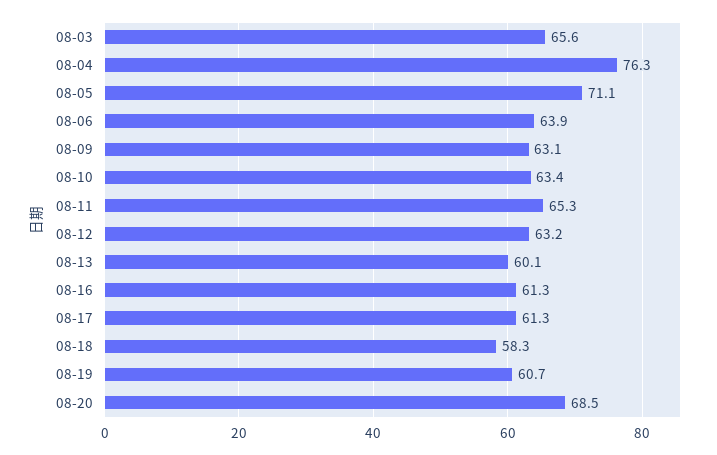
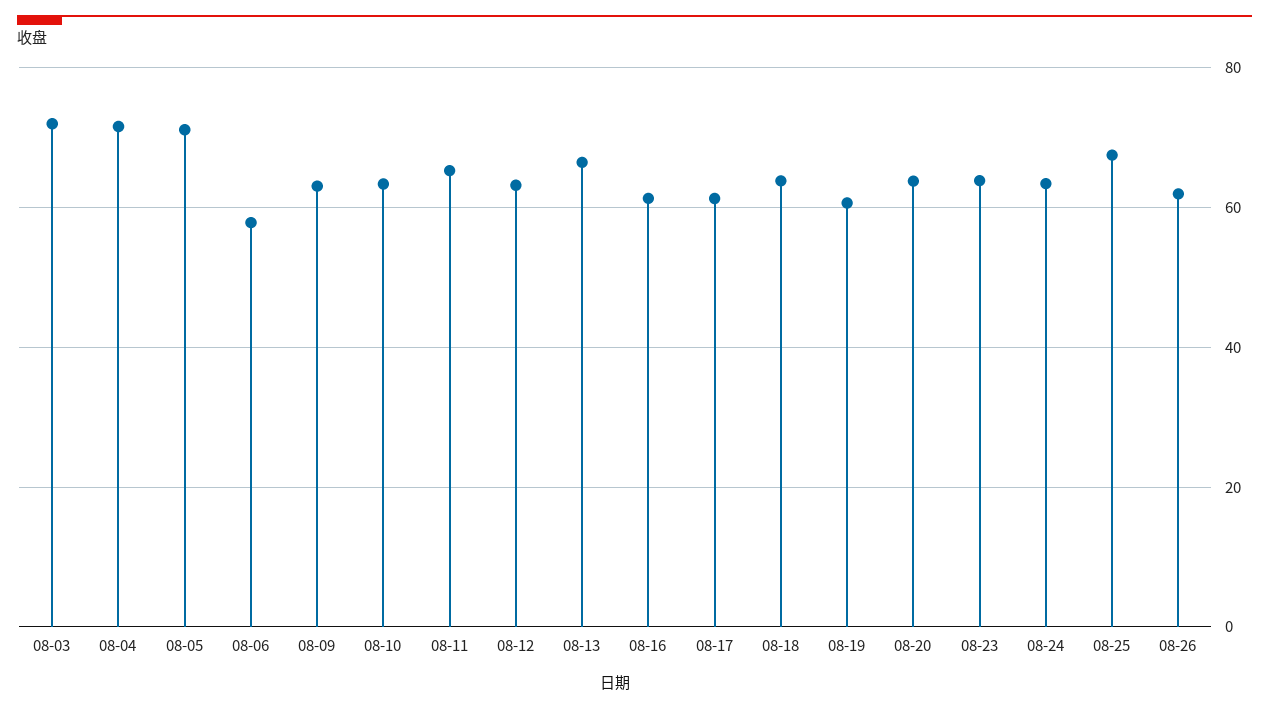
08-03: 65.6 -> 72
08-04: 76.3 -> 72
08-06: 63.9 -> 58
08-13: 60.1 -> 66
08-18: 58.3 -> 64
08-20: 68.5 -> 64
08-23: none -> 64
08-24: none -> 64
08-25: none -> 68
08-26: none -> 62

